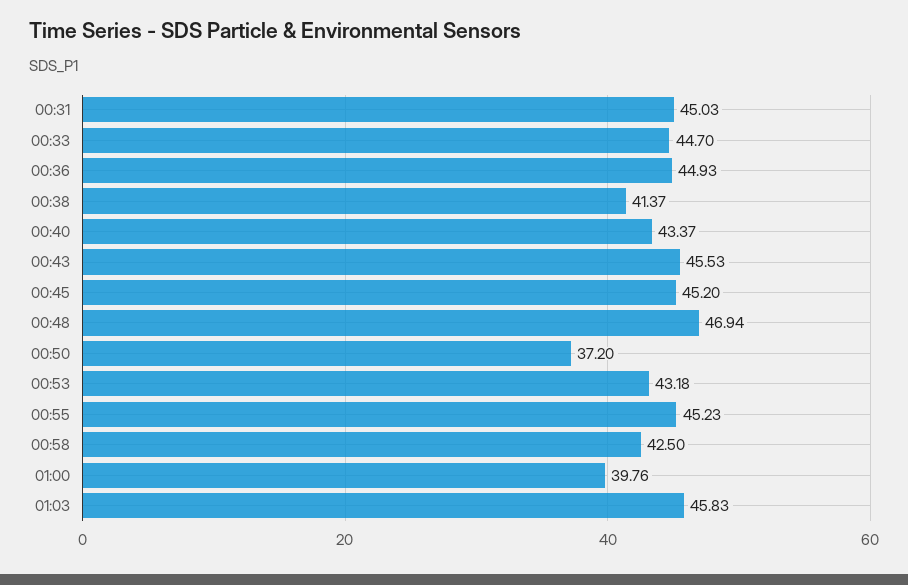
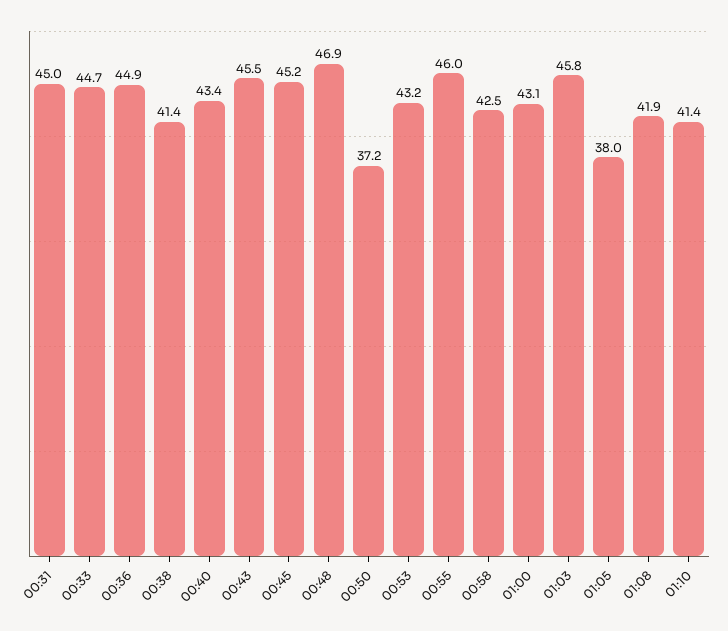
00:55: 45.23 -> 46
01:00: 39.76 -> 43.1
01:05: none -> 38
01:08: none -> 41.9
01:10: none -> 41.4

